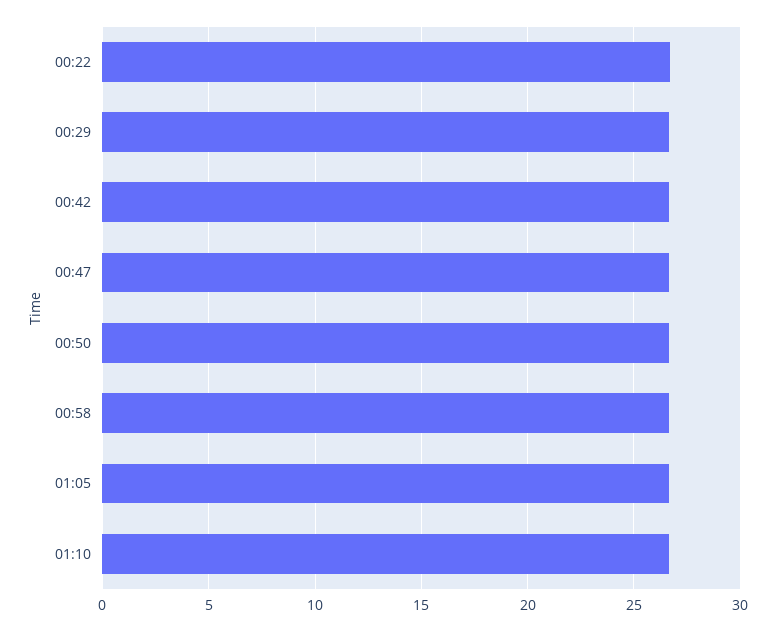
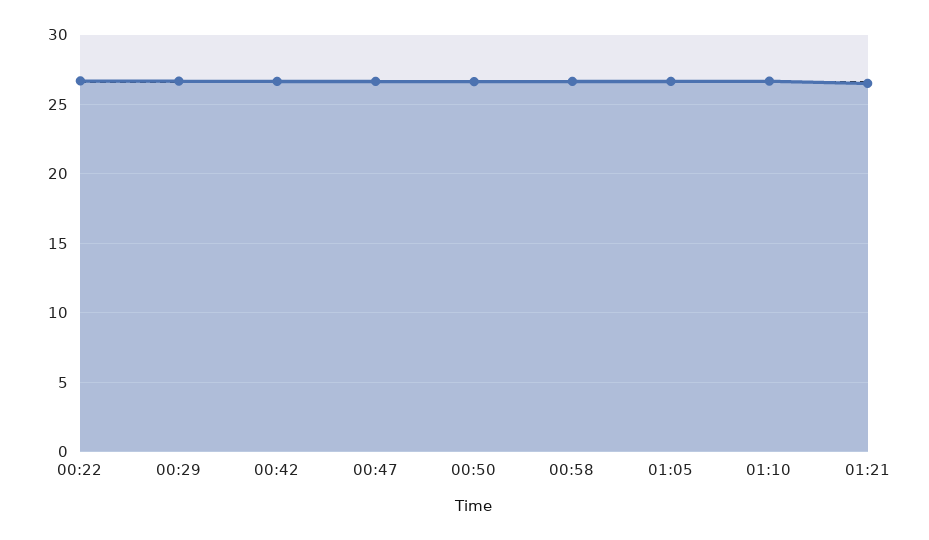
01:21: none -> 26.5

